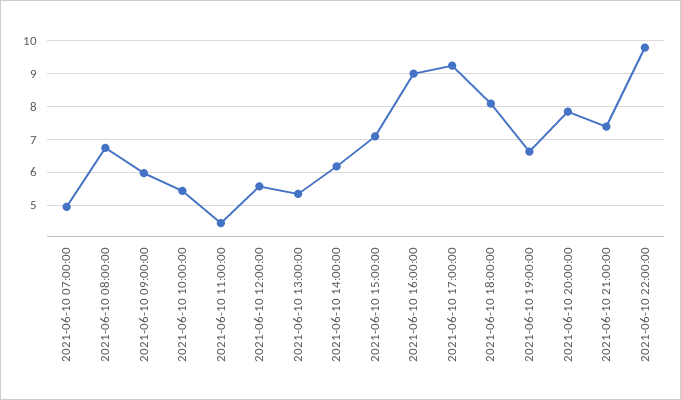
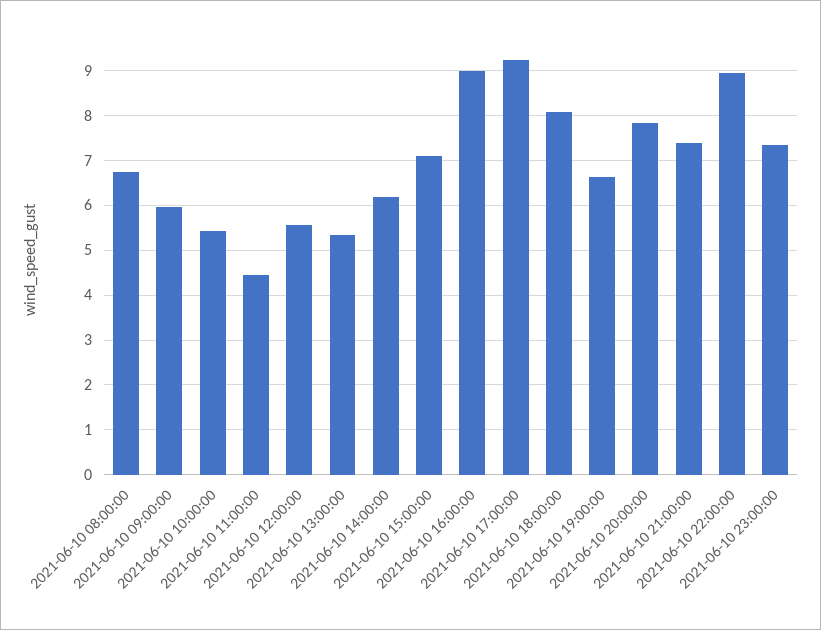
2021-06-10 07:00:00: 5 -> none
2021-06-10 22:00:00: 9.8 -> 9
2021-06-10 23:00:00: none -> 7.4

